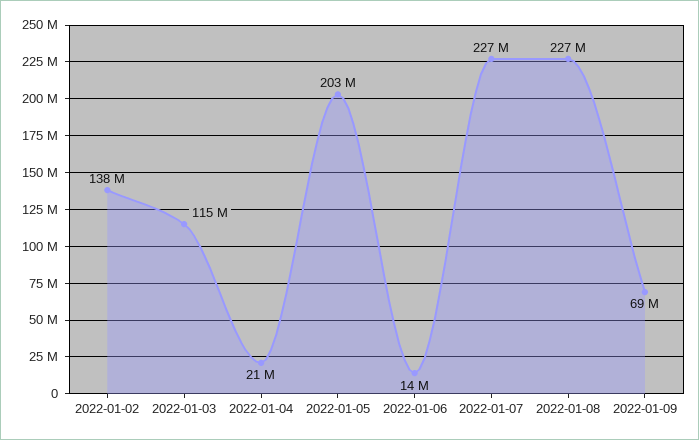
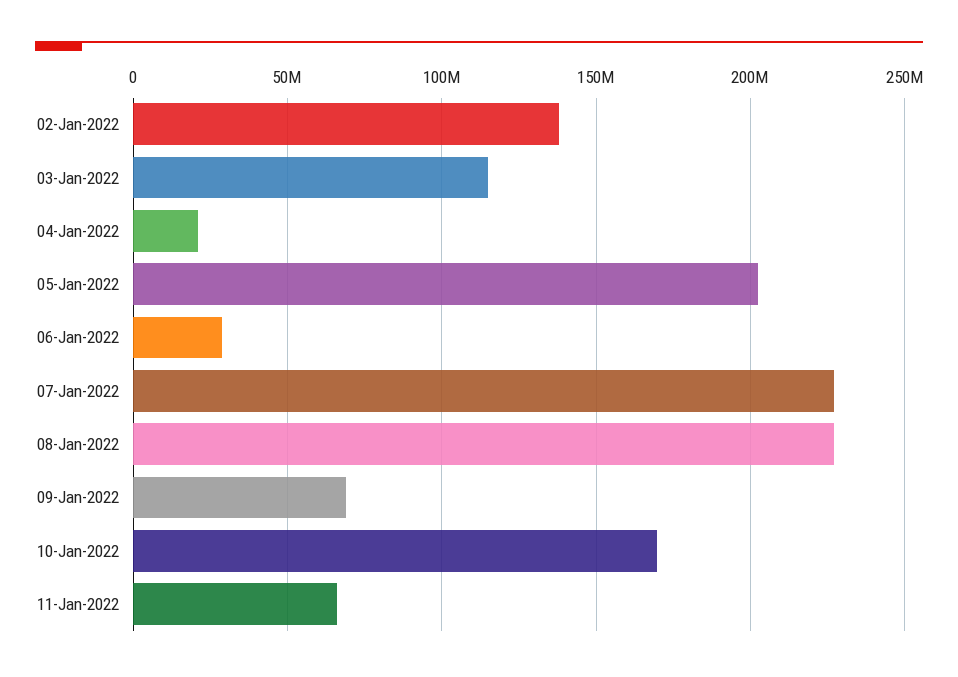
2022-01-06: 14000000 -> 30000000
10-Jan-2022: none -> 170000000
11-Jan-2022: none -> 65000000

